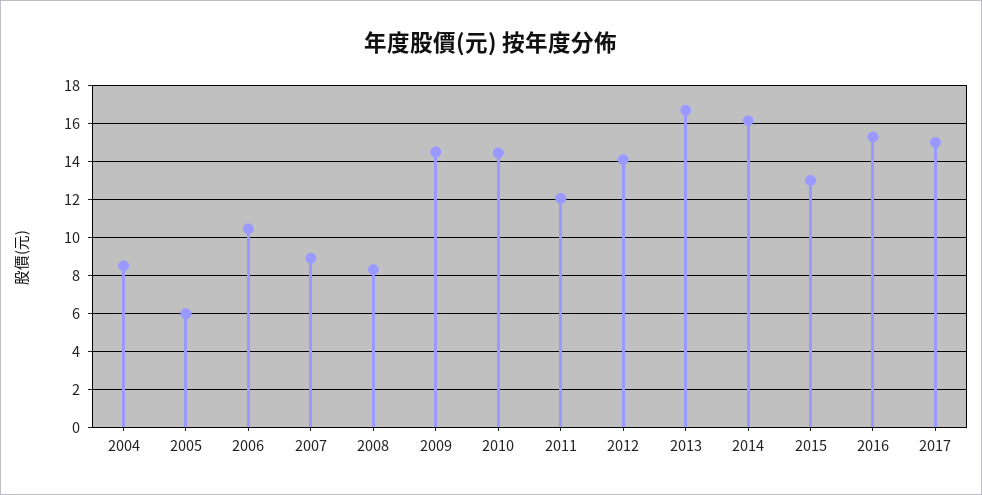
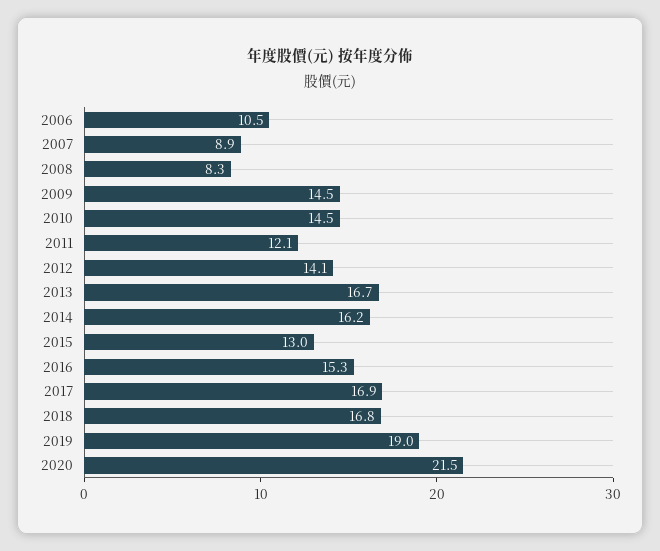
2004: 8.5 -> none
2005: 6 -> none
2017: 15 -> 16.9
2018: none -> 16.8
2019: none -> 19
2020: none -> 21.5

